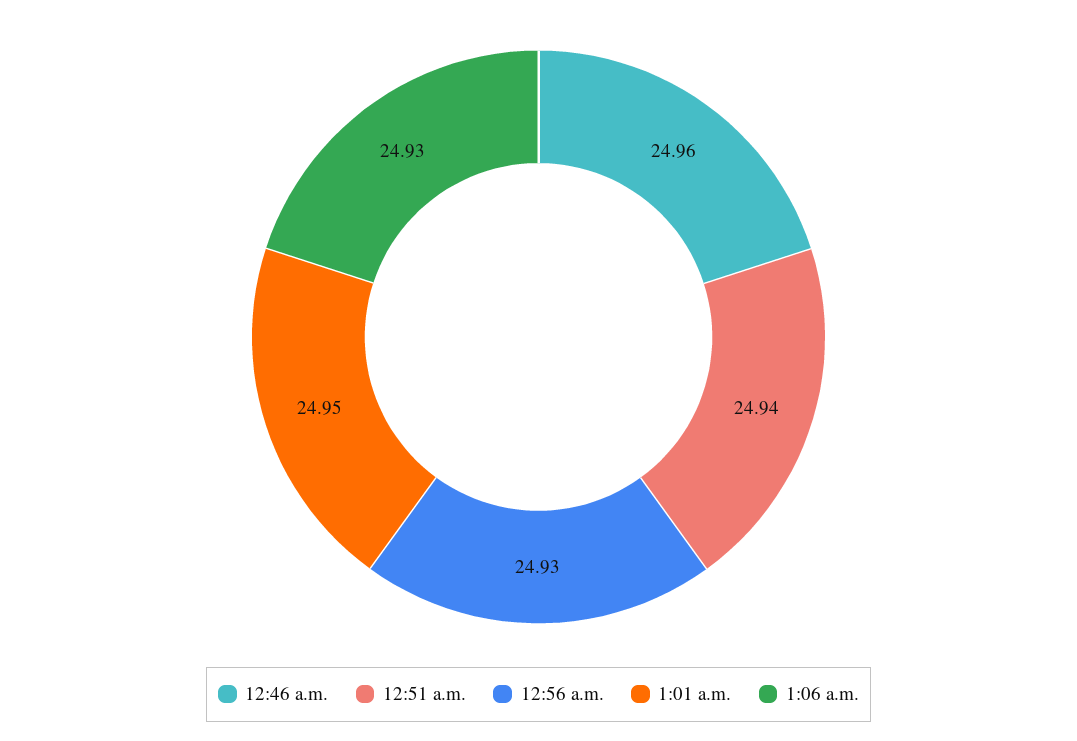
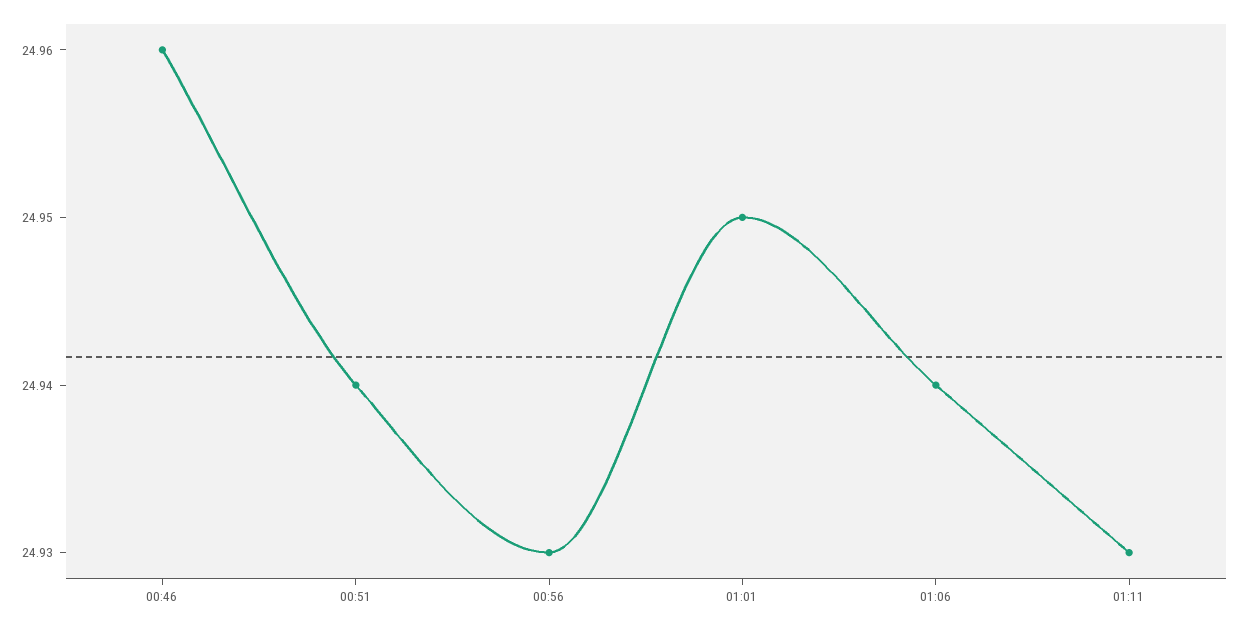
1:06 a.m.: 24.93 -> 24.94
01:11: none -> 24.93

